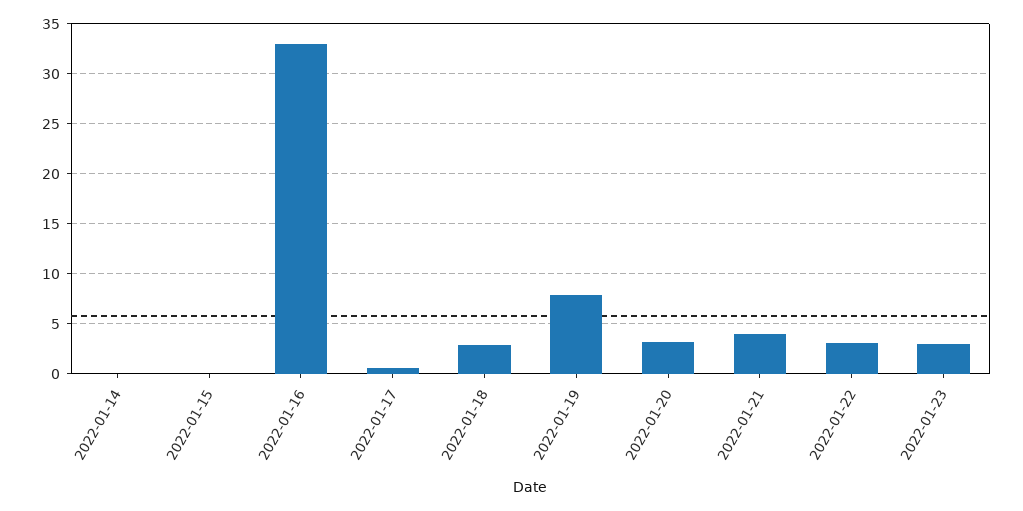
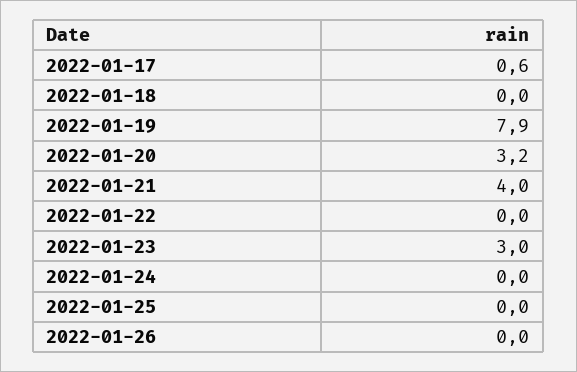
2022-01-14: 0 -> none
2022-01-15: 0 -> none
2022-01-16: 33 -> none
2022-01-18: 3 -> 0
2022-01-22: 3 -> 0
2022-01-24: none -> 0
2022-01-25: none -> 0
2022-01-26: none -> 0

